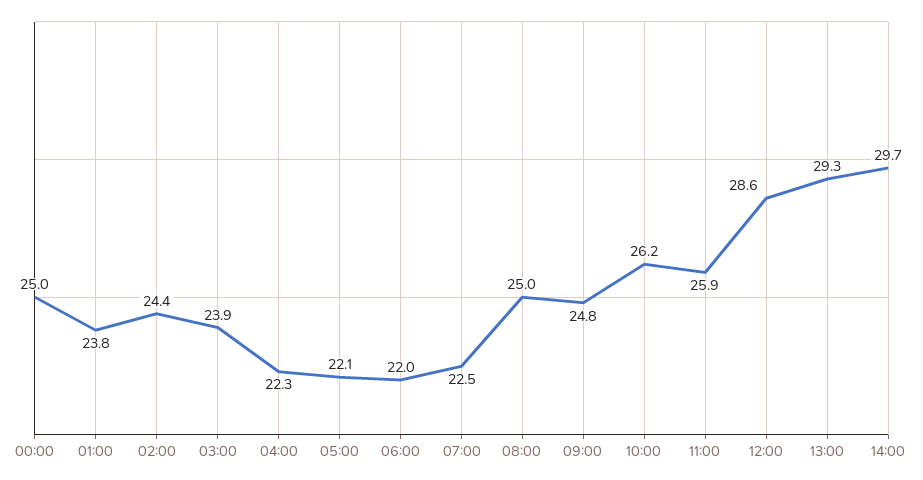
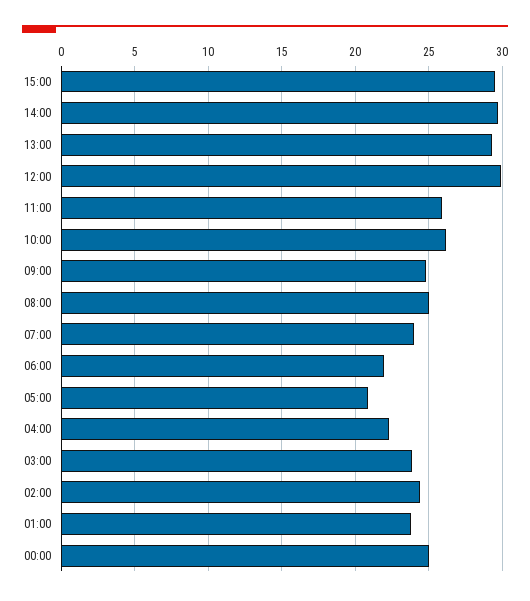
05:00: 22.1 -> 21
07:00: 22.5 -> 24
12:00: 28.6 -> 30
15:00: none -> 29.5

